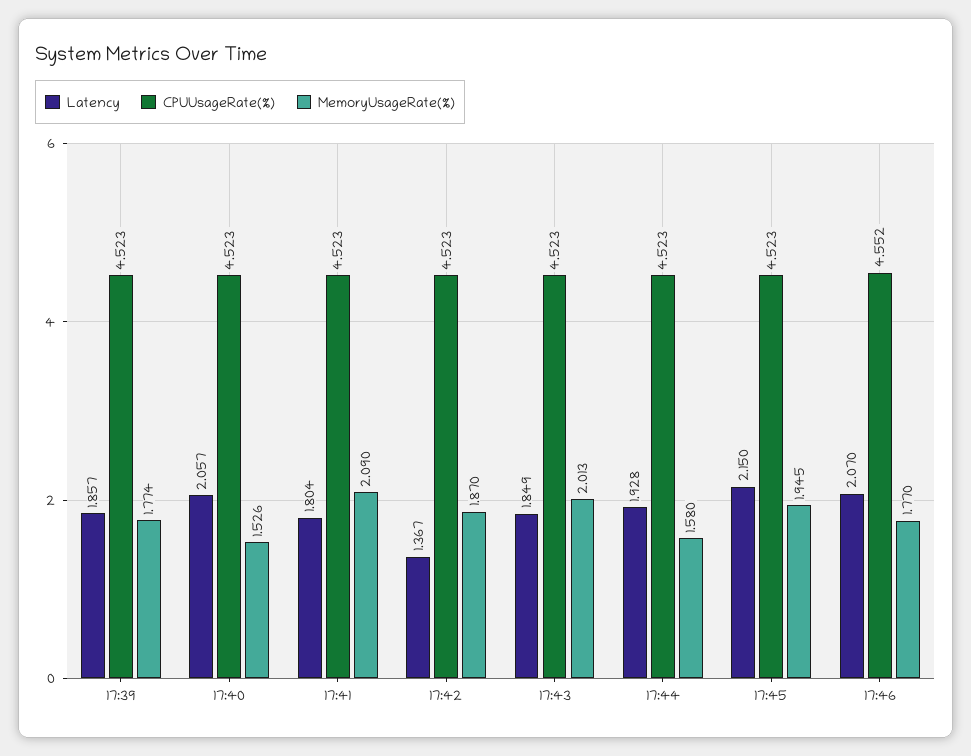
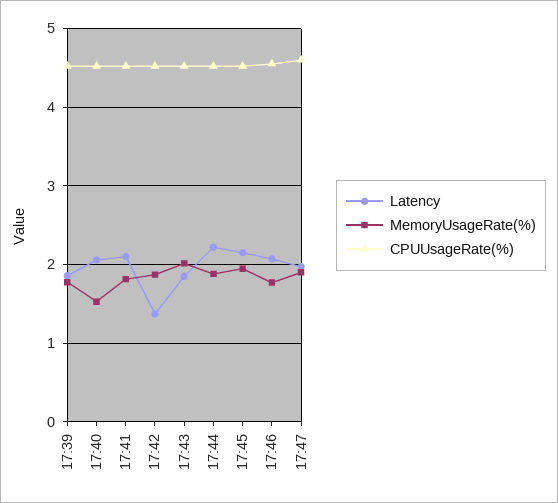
Latency, 17:41: 1.804 -> 2.1
MemoryUsageRate(%), 17:41: 2.09 -> 1.8
Latency, 17:44: 1.928 -> 2.2
MemoryUsageRate(%), 17:44: 1.58 -> 1.9
Latency, 17:47: none -> 2
MemoryUsageRate(%), 17:47: none -> 1.9
CPUUsageRate(%), 17:47: none -> 4.6

